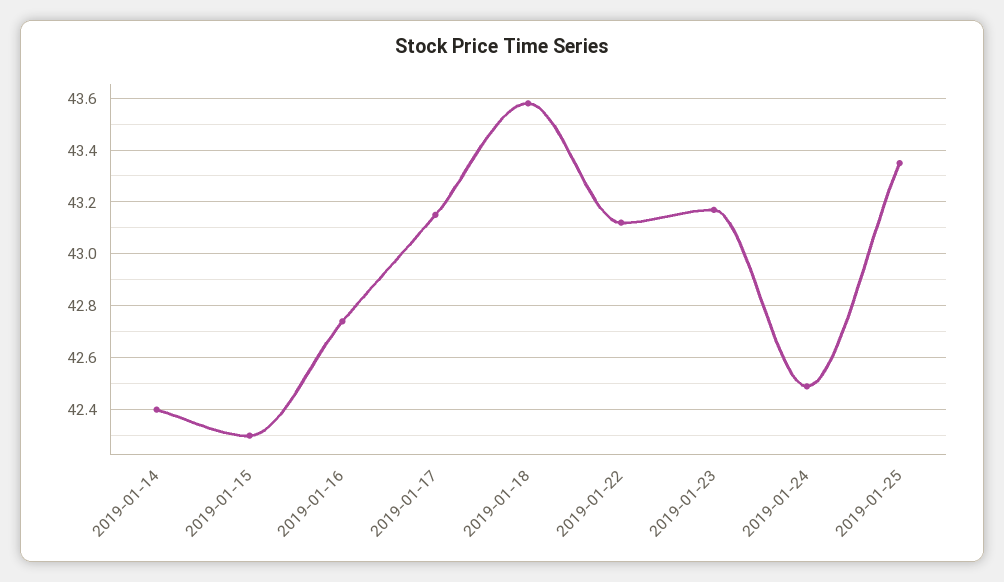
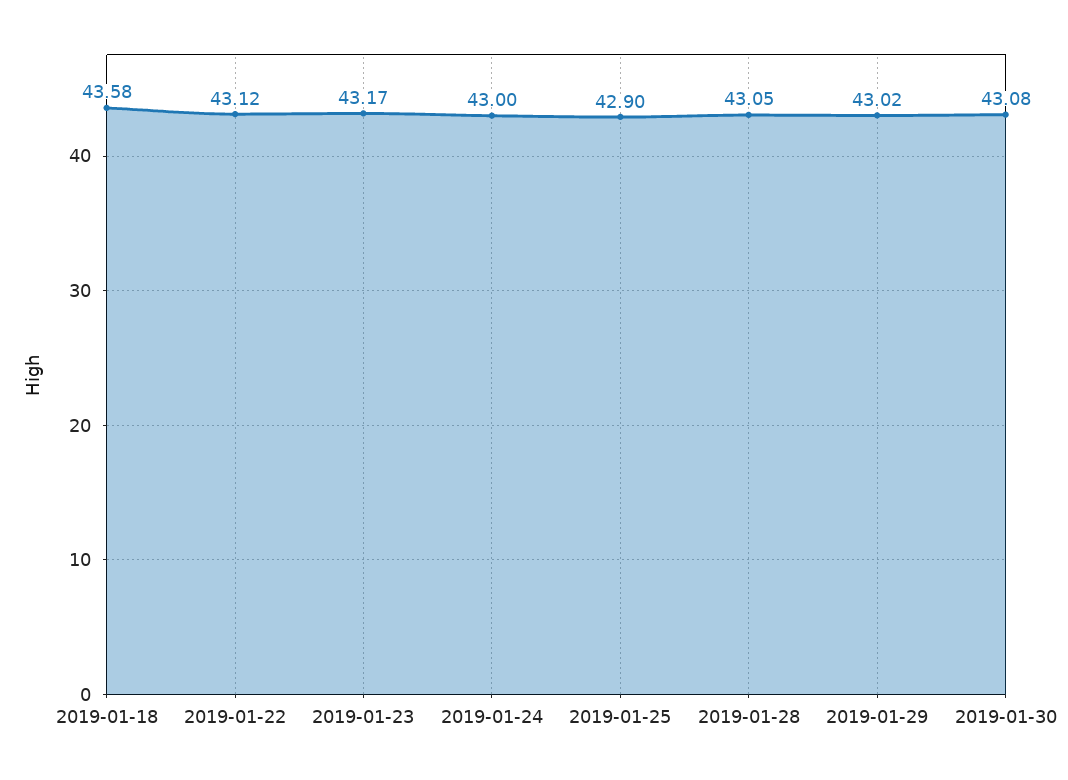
2019-01-14: 42.4 -> none
2019-01-15: 42.3 -> none
2019-01-16: 42.75 -> none
2019-01-17: 43.15 -> none
2019-01-24: 42.5 -> 43
2019-01-25: 43.35 -> 42.9
2019-01-28: none -> 43.05
2019-01-29: none -> 43.02
2019-01-30: none -> 43.08

